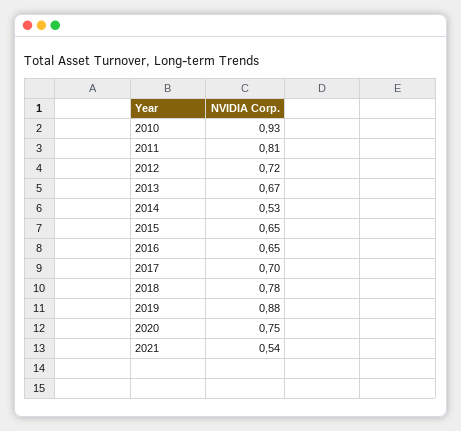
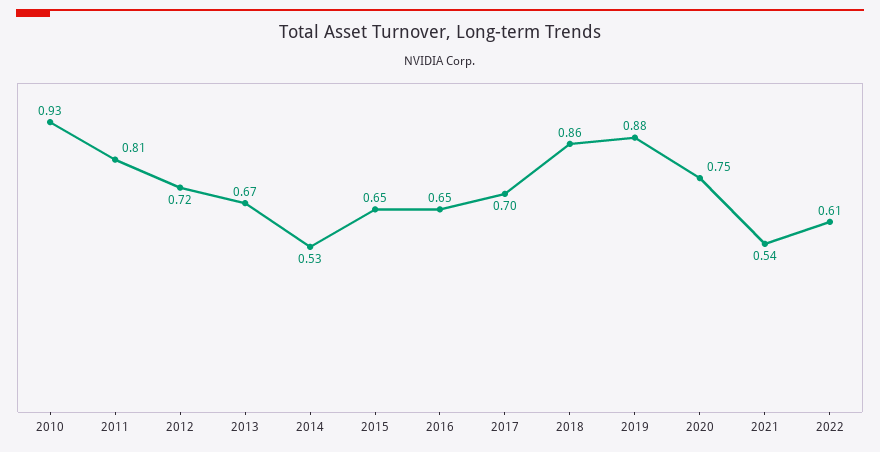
2018: 0.78 -> 0.86
2022: none -> 0.61

